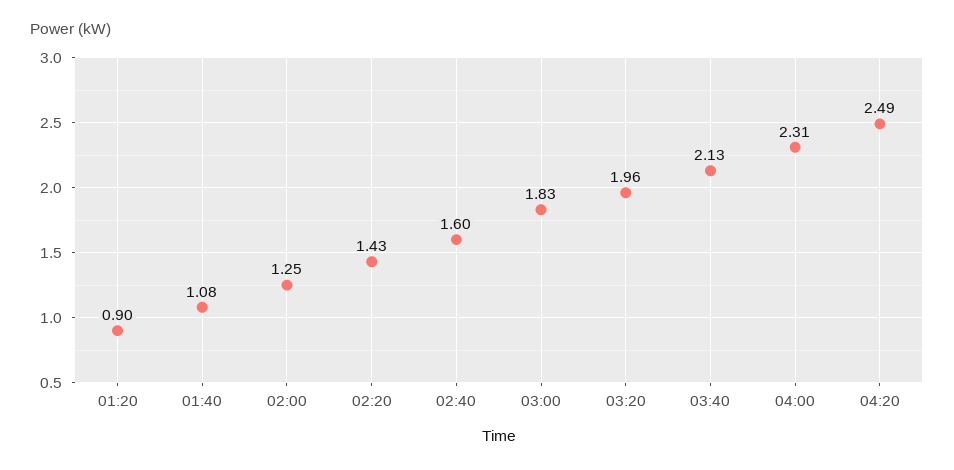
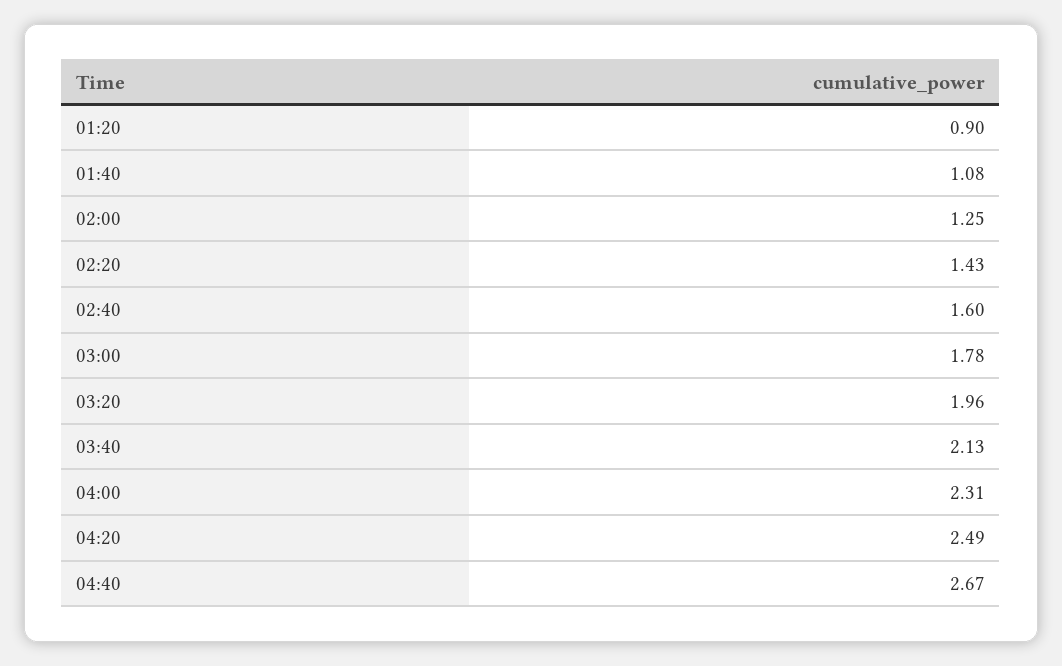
03:00: 1.83 -> 1.78
04:40: none -> 2.67

